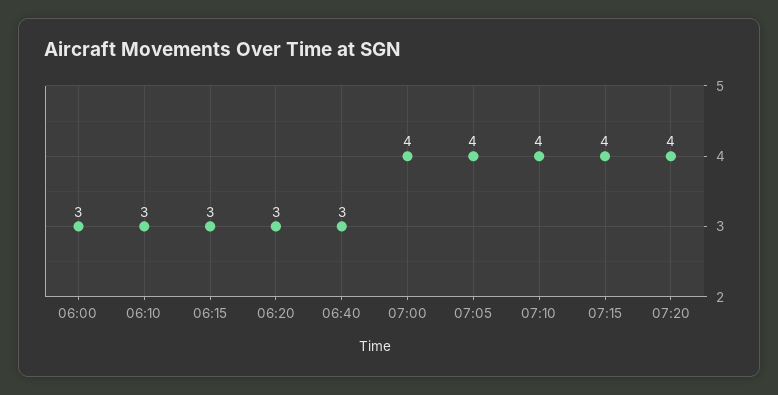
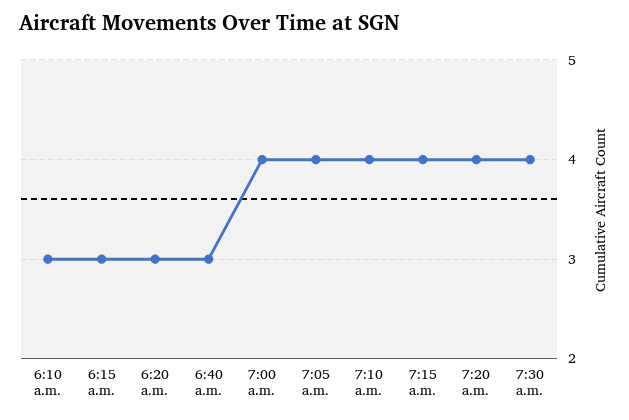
06:00: 3 -> none
7:30 a.m.: none -> 4

